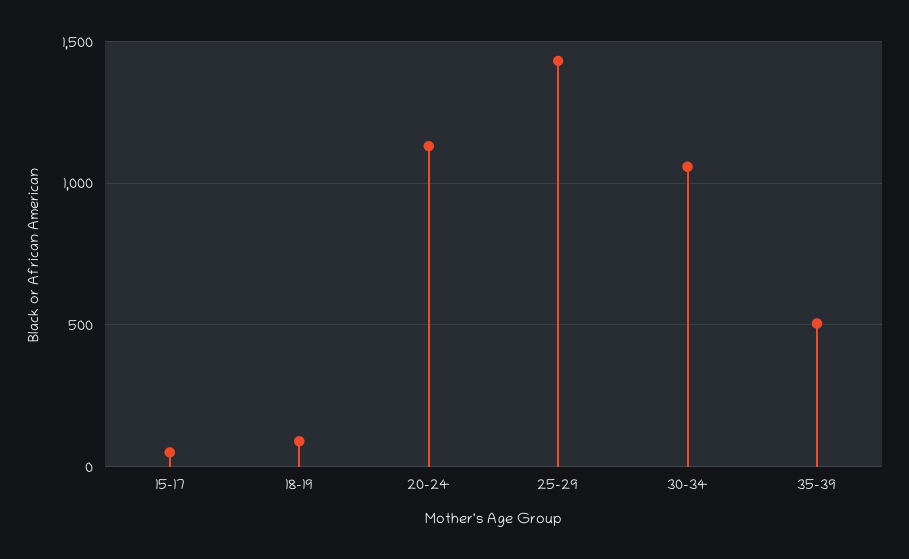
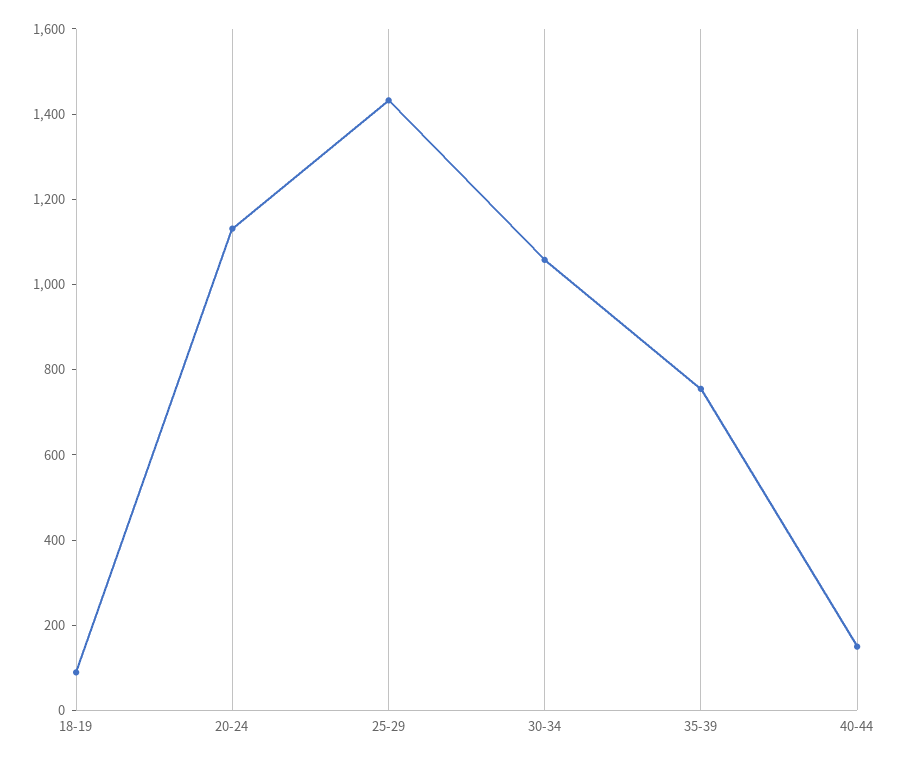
15-17: 50 -> none
35-39: 500 -> 750
40-44: none -> 150

